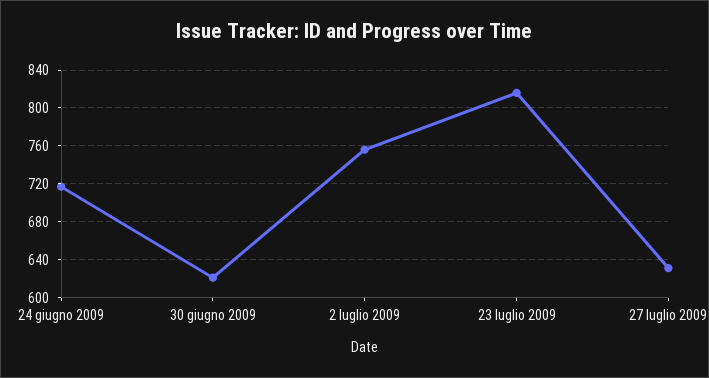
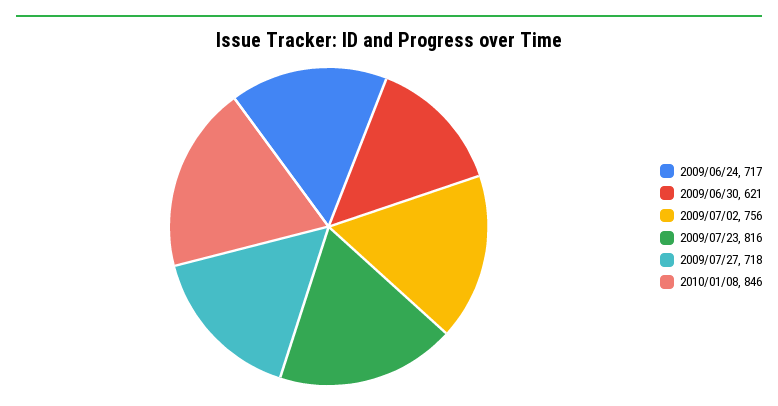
27 luglio 2009: 630 -> 718
2010/01/08: none -> 846

